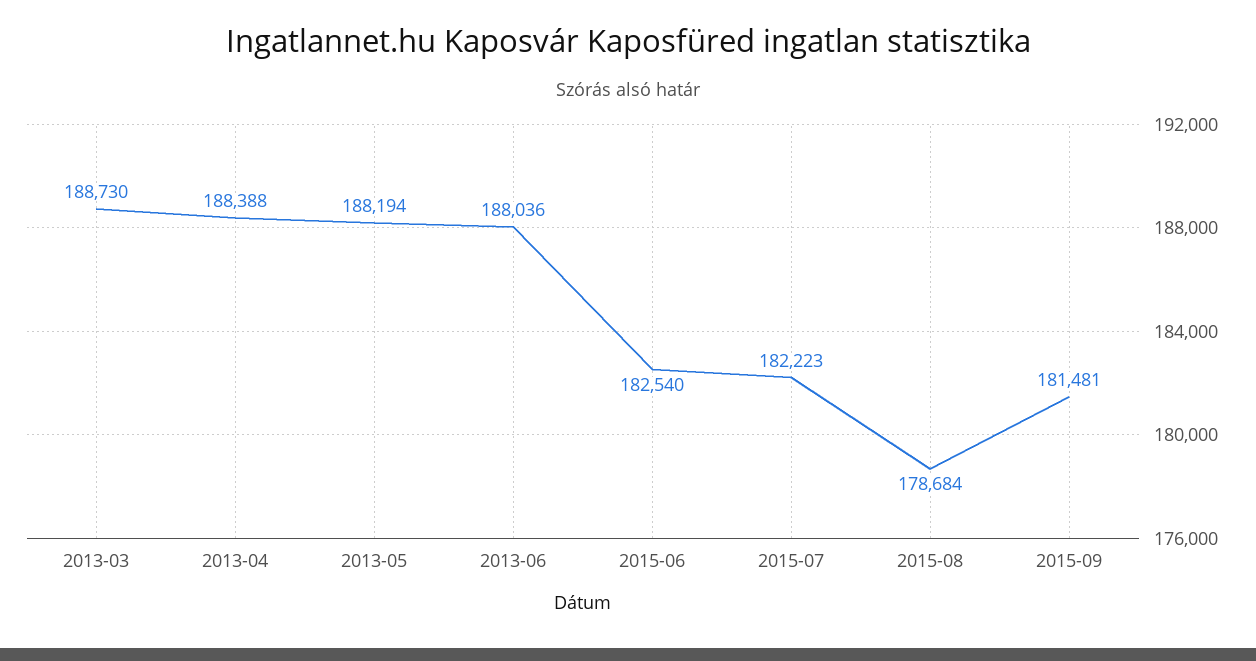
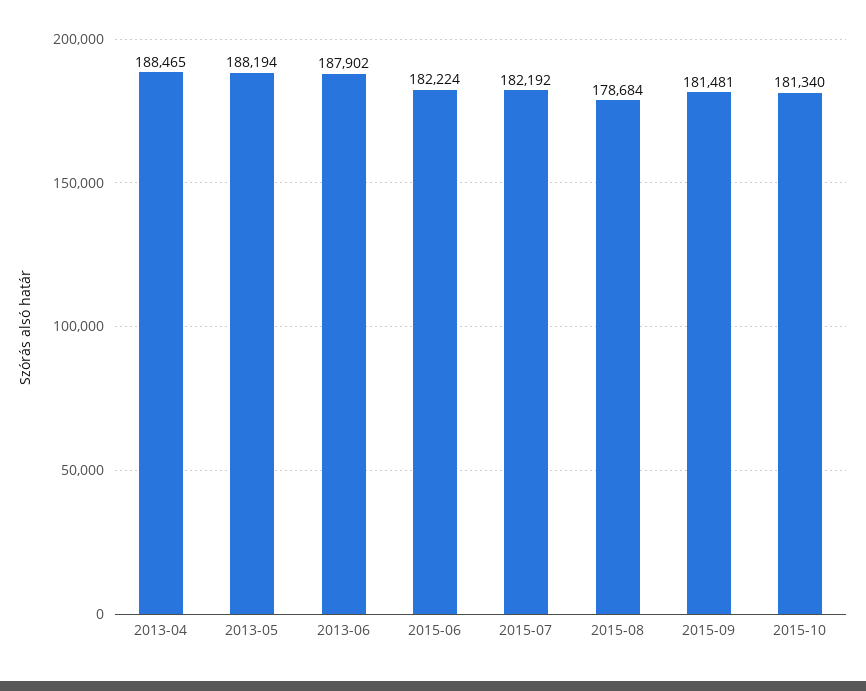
2013-03: 188730 -> none
2013-04: 188388 -> 188465
2013-06: 188036 -> 187902
2015-06: 182540 -> 182224
2015-07: 182223 -> 182192
2015-10: none -> 181340

